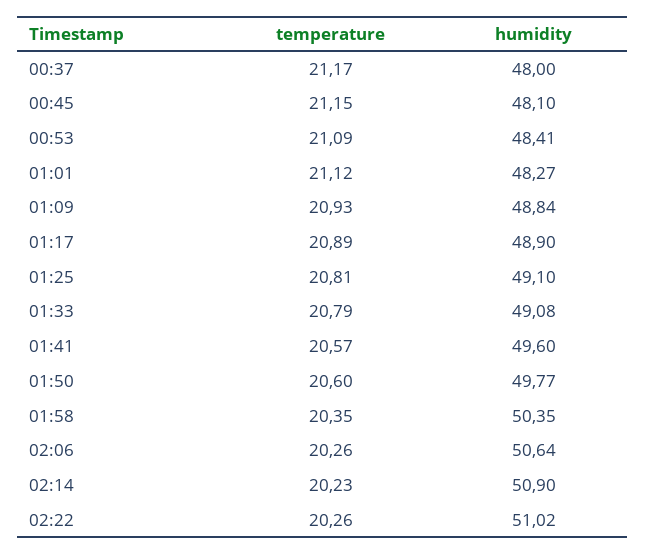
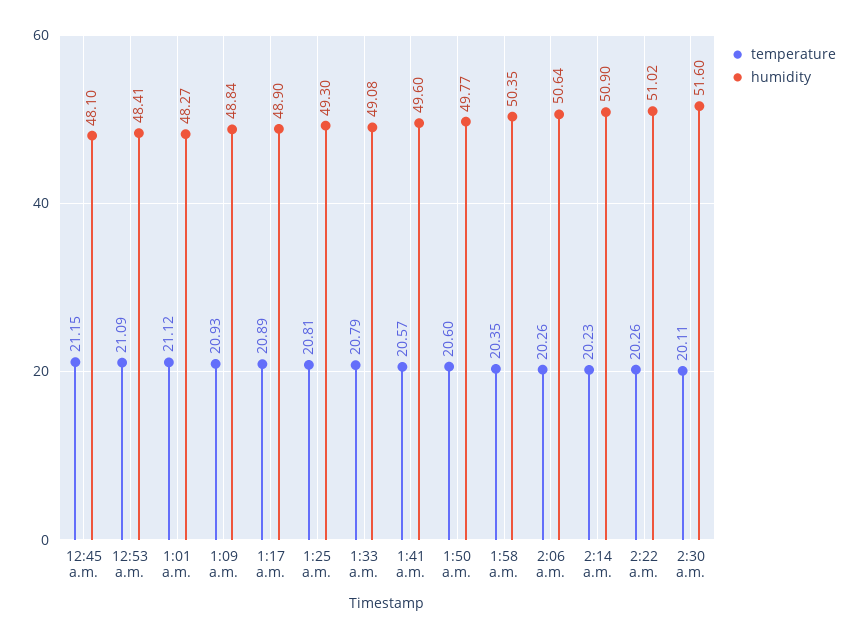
temperature, 00:37: 21.17 -> none
humidity, 00:37: 48 -> none
humidity, 01:25: 49.1 -> 49.3
temperature, 2:30 a.m.: none -> 20.11
humidity, 2:30 a.m.: none -> 51.6

